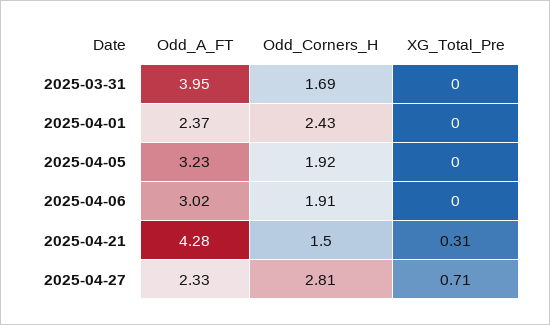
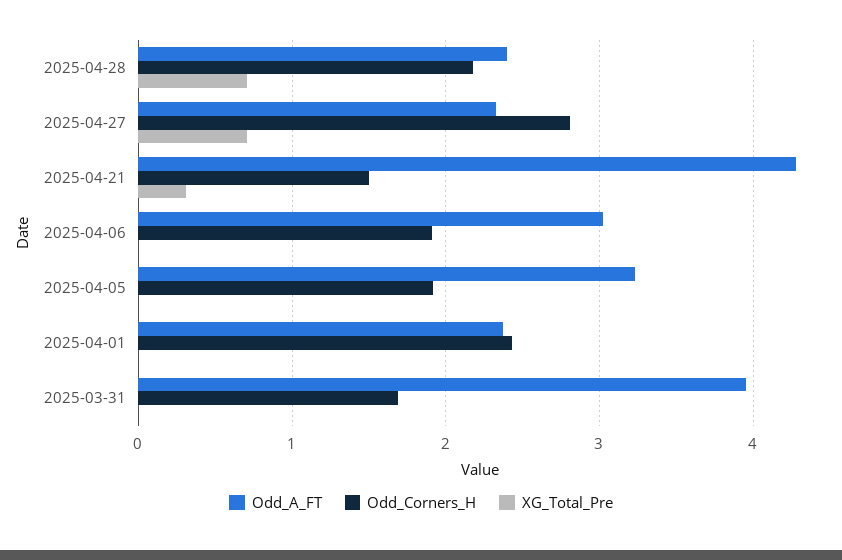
Odd_A_FT, 2025-04-28: none -> 2.4
Odd_Corners_H, 2025-04-28: none -> 2.2
XG_Total_Pre, 2025-04-28: none -> 0.7

